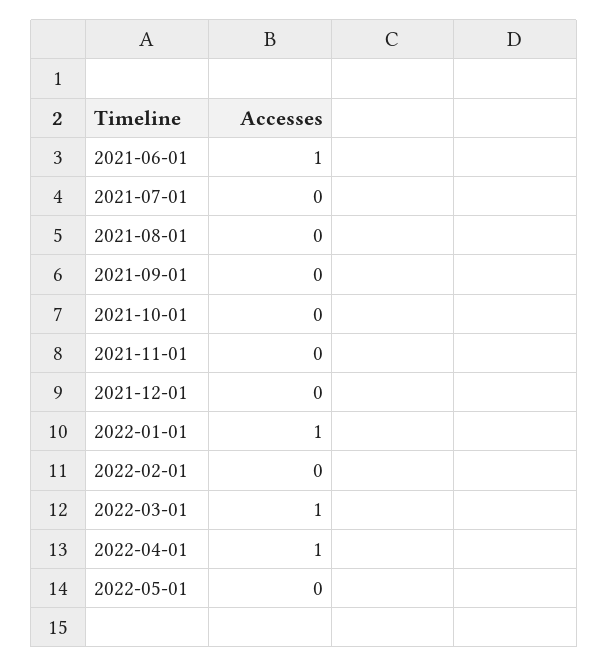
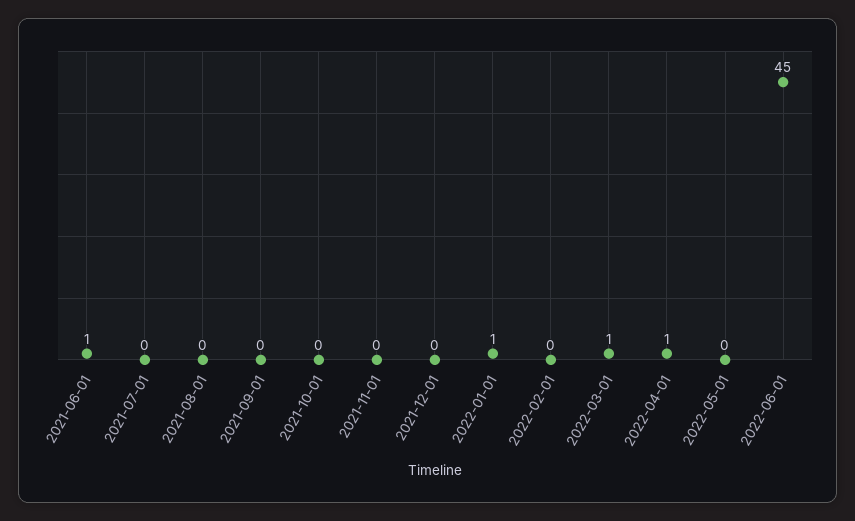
2022-06-01: none -> 45

